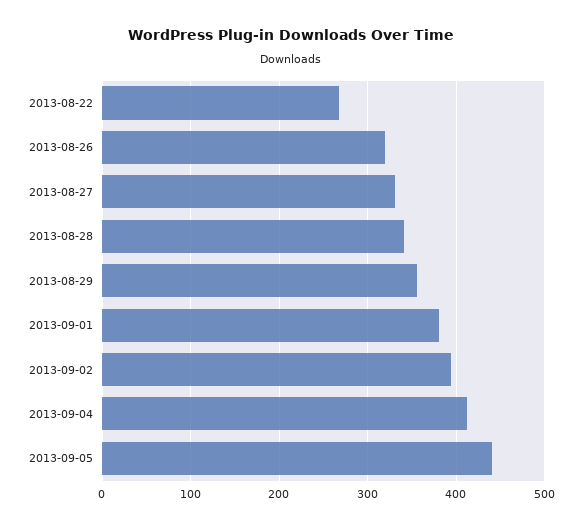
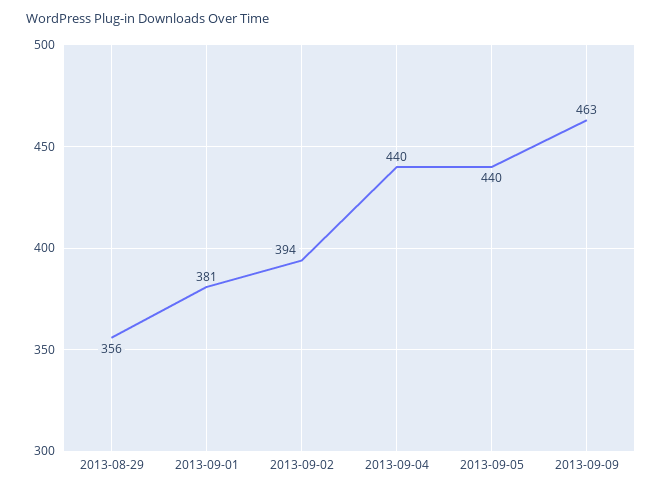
2013-08-22: 270 -> none
2013-08-26: 320 -> none
2013-08-27: 330 -> none
2013-08-28: 340 -> none
2013-09-04: 410 -> 440
2013-09-09: none -> 463

